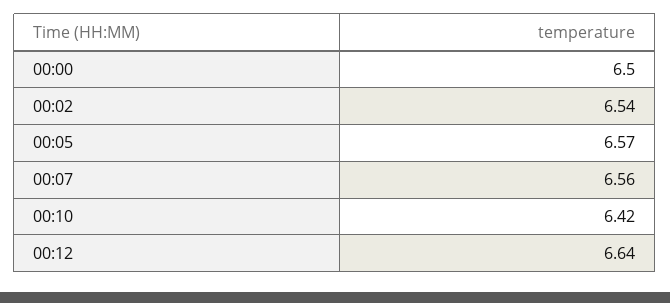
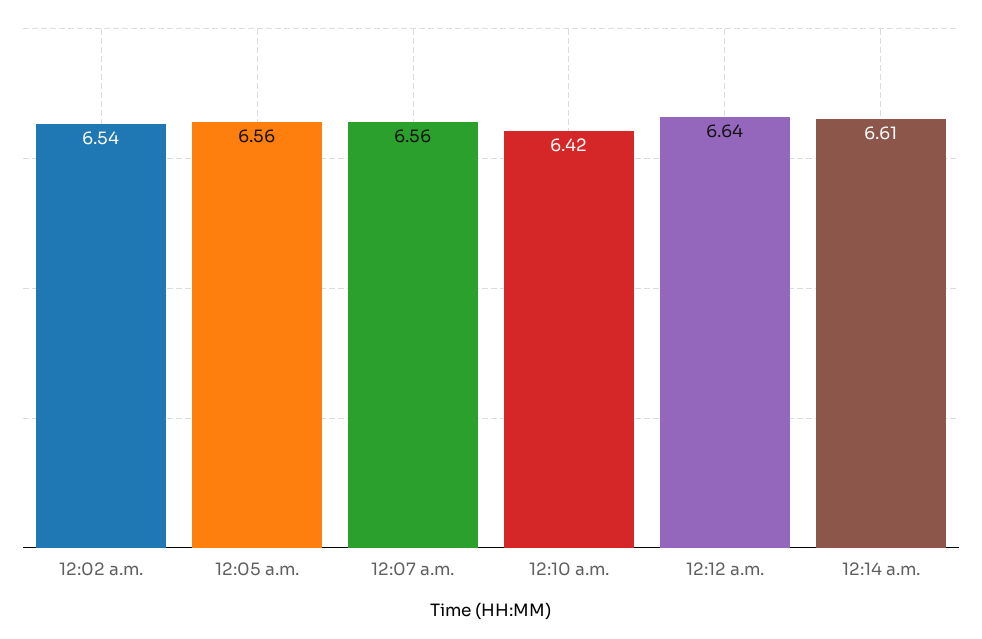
00:00: 6.5 -> none
00:05: 6.57 -> 6.56
12:14 a.m.: none -> 6.61

